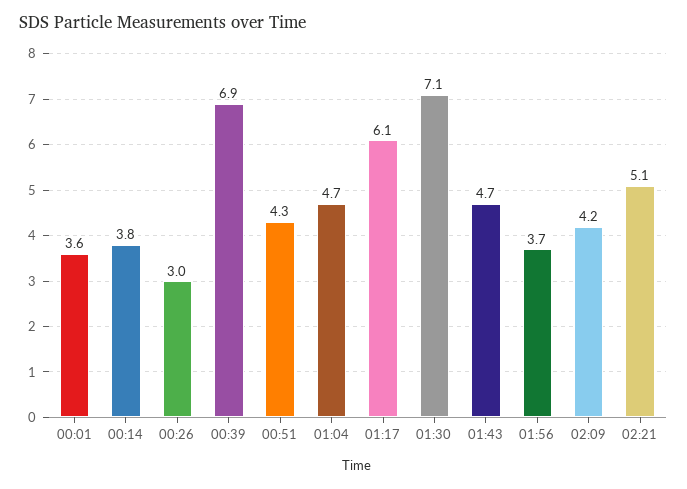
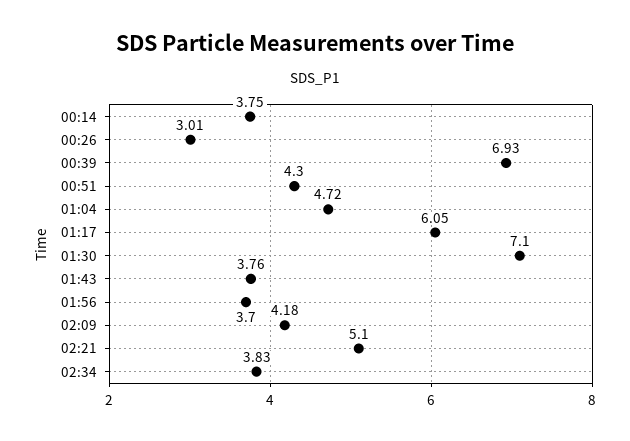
00:01: 3.6 -> none
01:43: 4.7 -> 3.76
02:34: none -> 3.83

